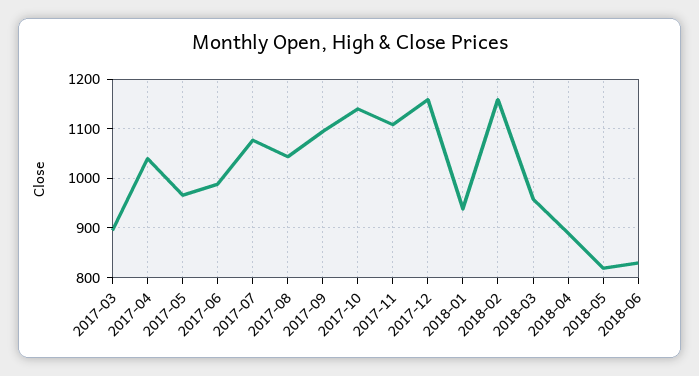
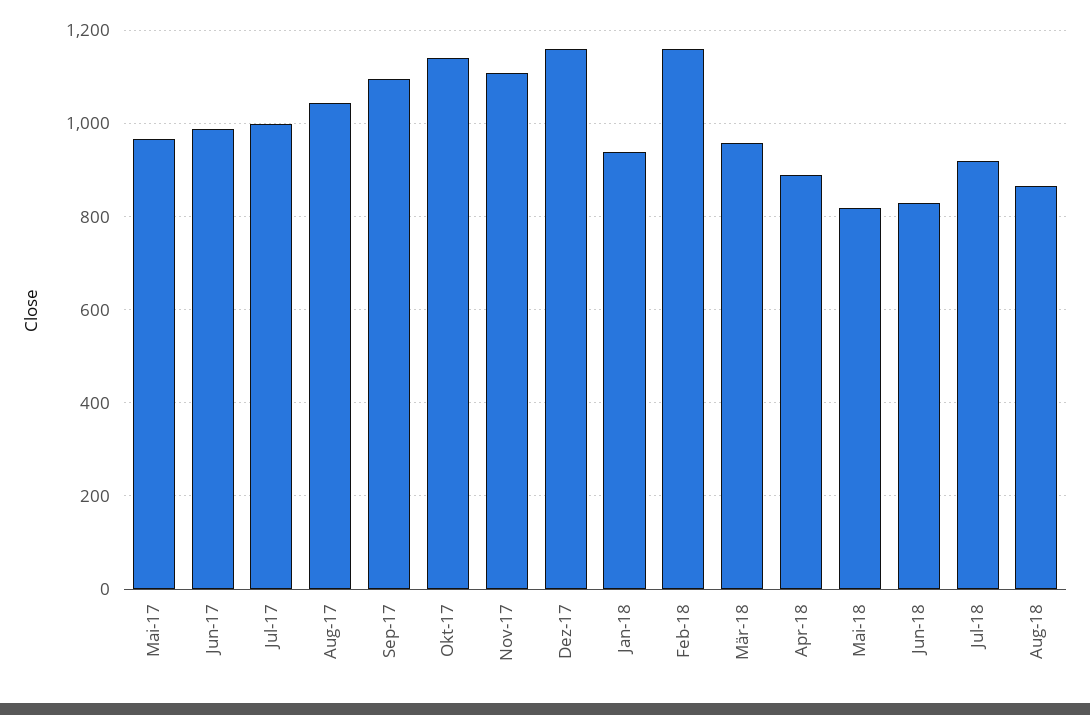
2017-03: 900 -> none
2017-04: 1040 -> none
2017-07: 1080 -> 1000
Jul-18: none -> 920
Aug-18: none -> 860

